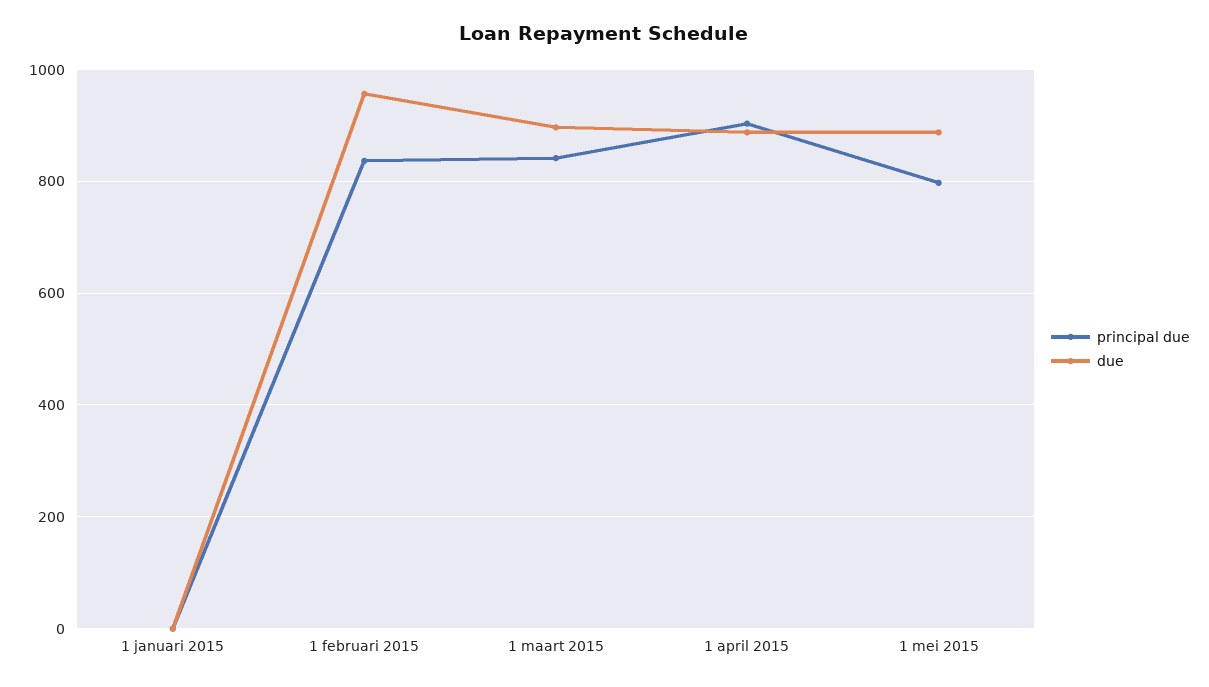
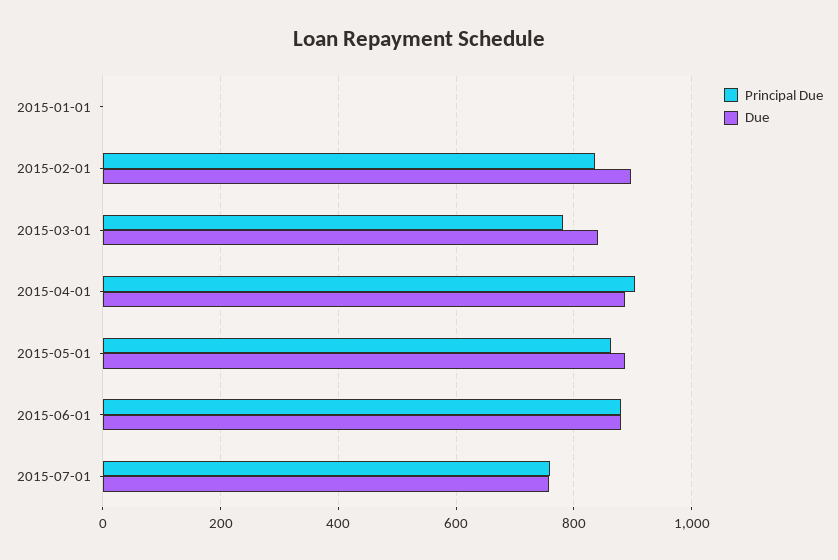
due, 1 februari 2015: 960 -> 900
principal due, 1 maart 2015: 840 -> 780
due, 1 maart 2015: 900 -> 840
principal due, 1 mei 2015: 800 -> 860
principal due, 2015-06-01: none -> 880
due, 2015-06-01: none -> 880
principal due, 2015-07-01: none -> 760
due, 2015-07-01: none -> 760

